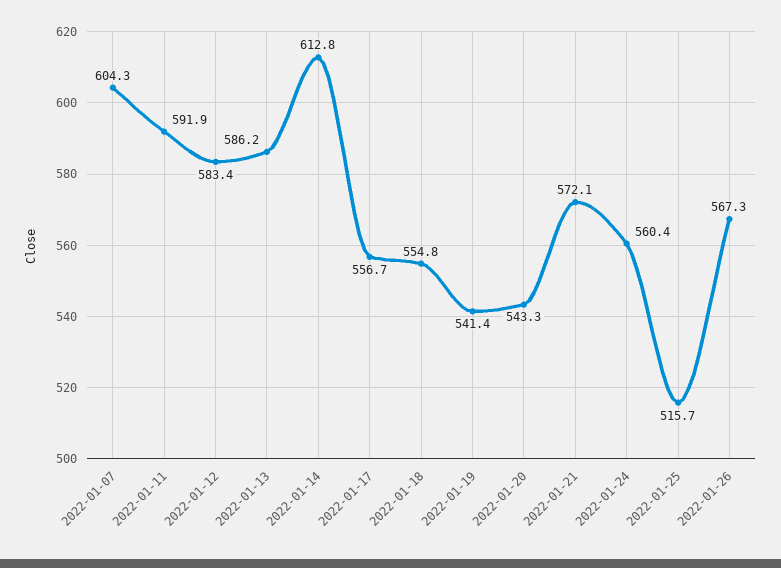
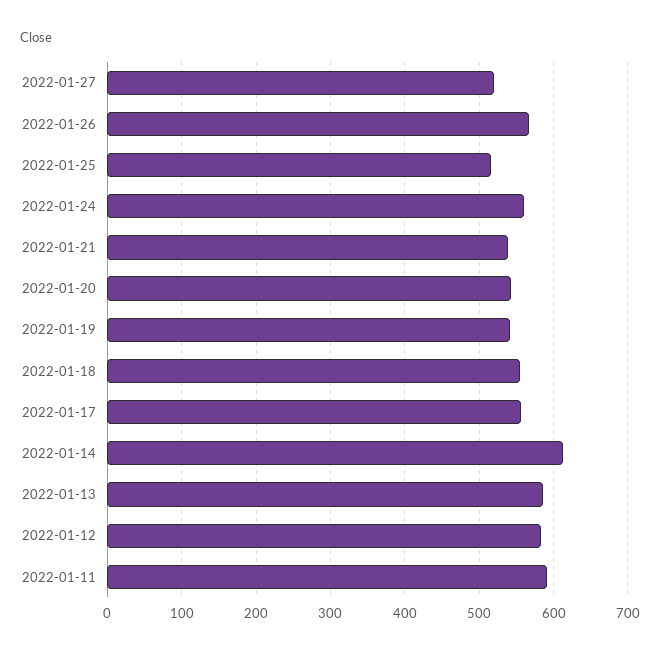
2022-01-07: 604.3 -> none
2022-01-21: 572.1 -> 540
2022-01-27: none -> 520

